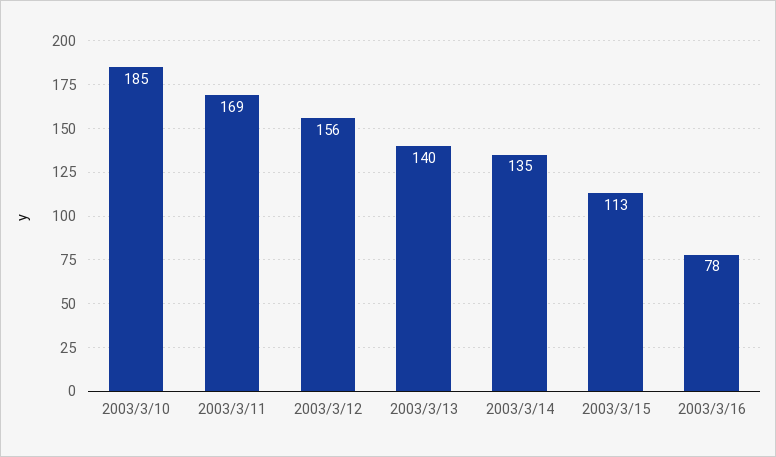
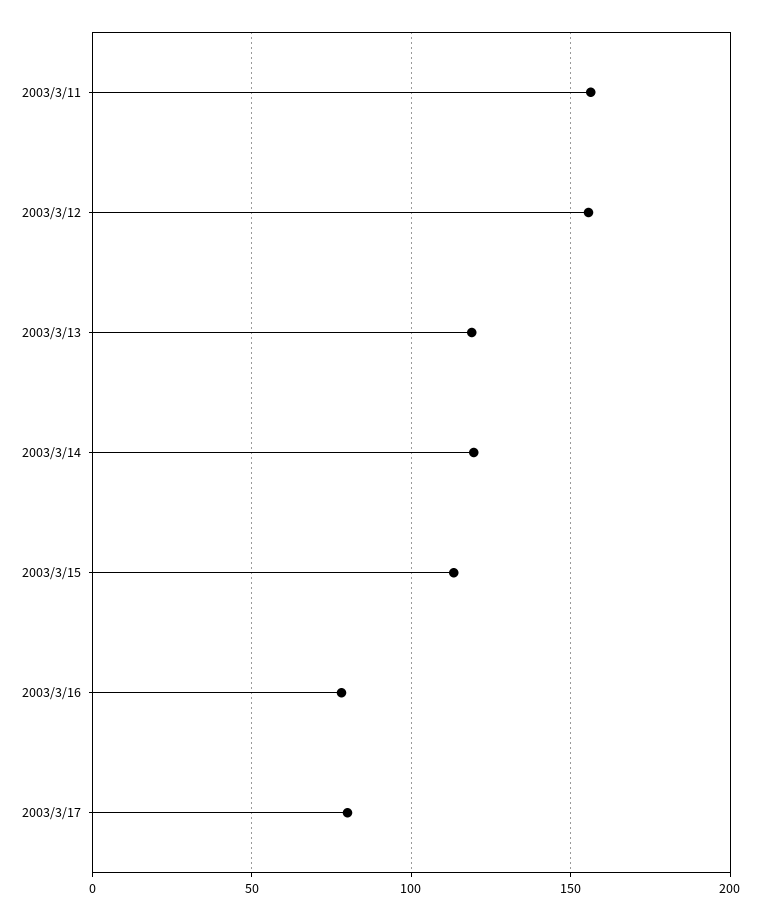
2003/3/10: 185 -> none
2003/3/11: 169 -> 155
2003/3/13: 140 -> 120
2003/3/14: 135 -> 120
2003/3/17: none -> 80

